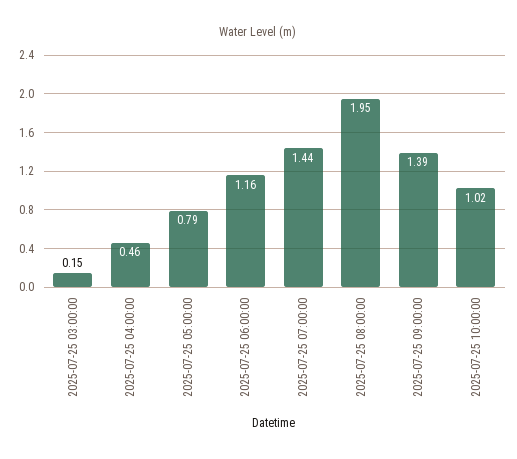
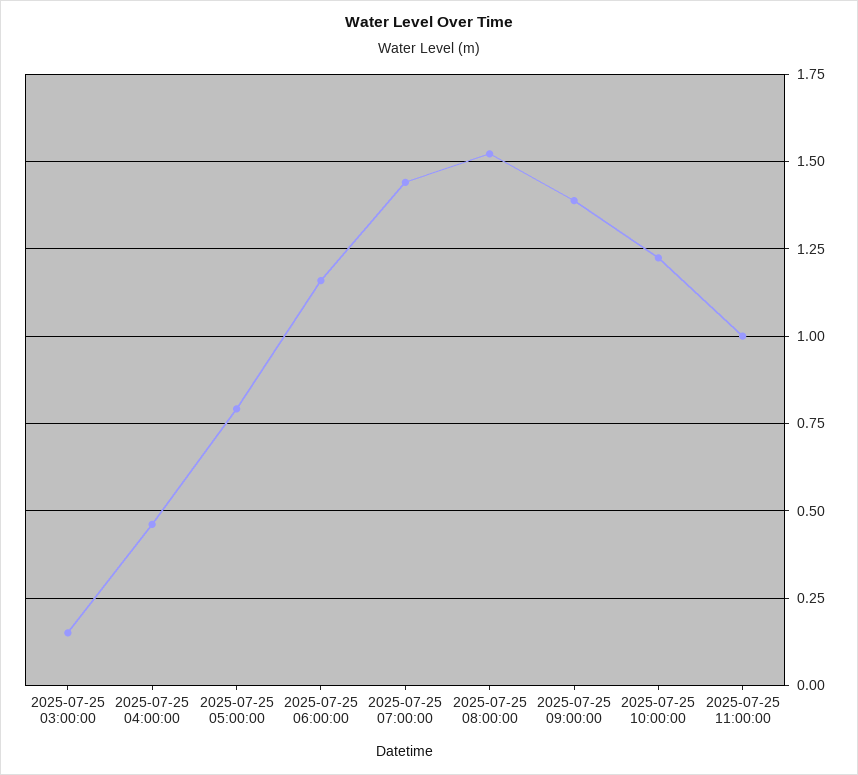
2025-07-25 08:00:00: 1.95 -> 1.525
2025-07-25 10:00:00: 1.02 -> 1.225
2025-07-25 11:00:00: none -> 1

